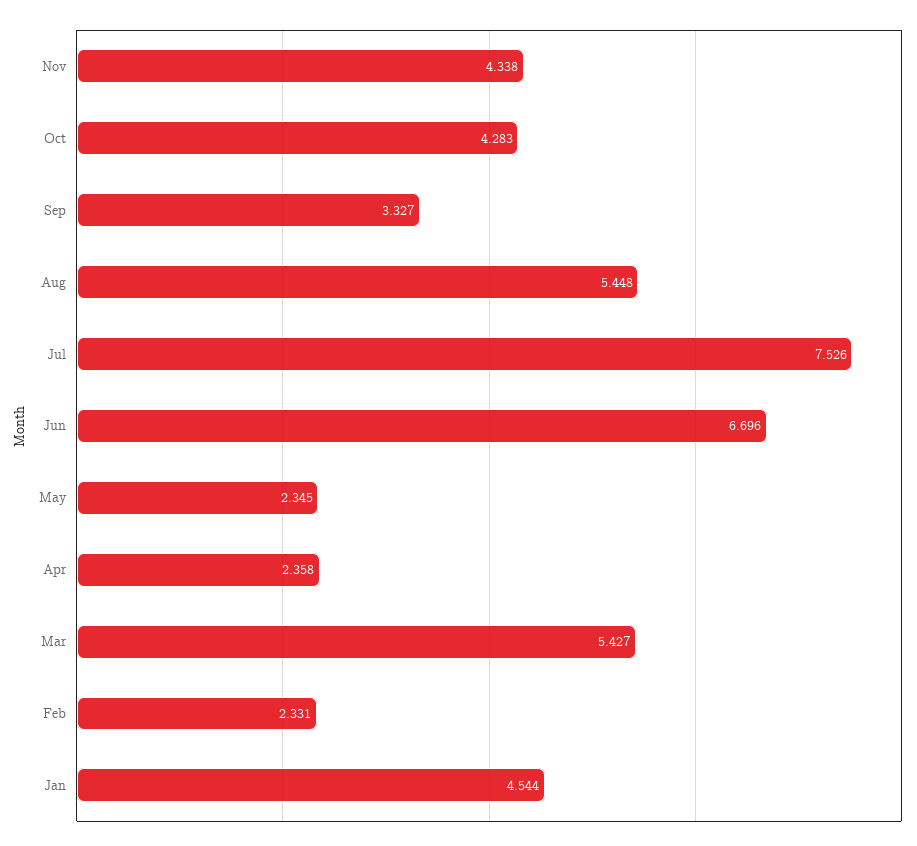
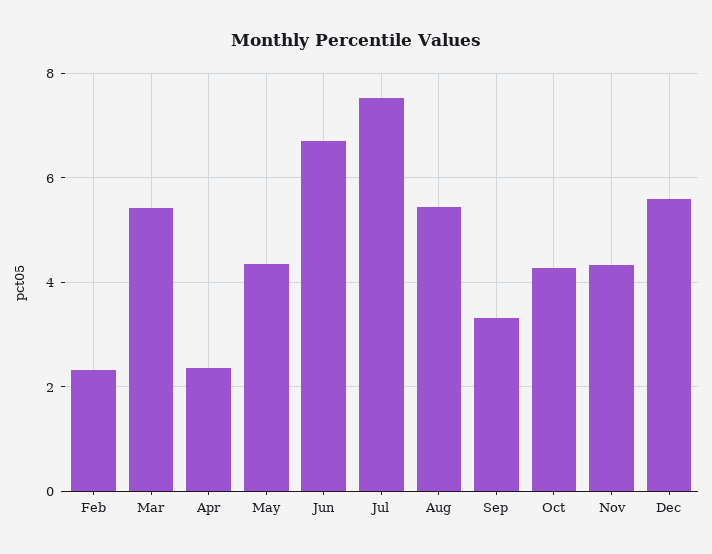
May: 2.345 -> 4.4
Jan: 4.544 -> none
Dec: none -> 5.6

